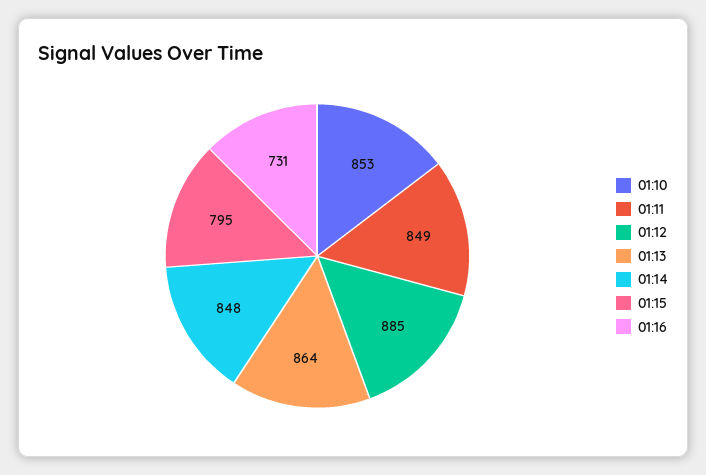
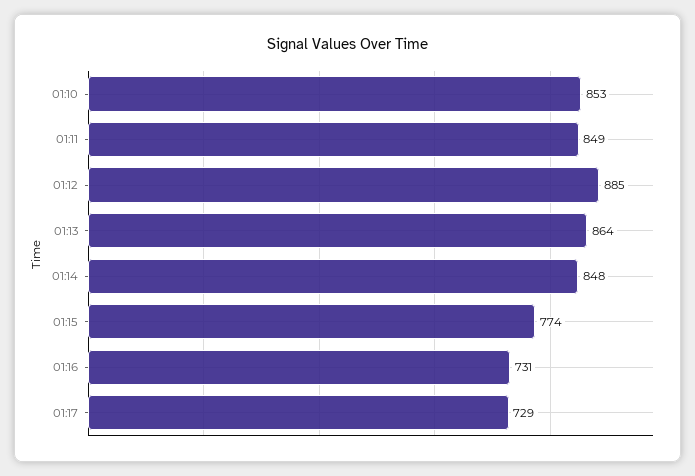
01:15: 795 -> 774
01:17: none -> 729

